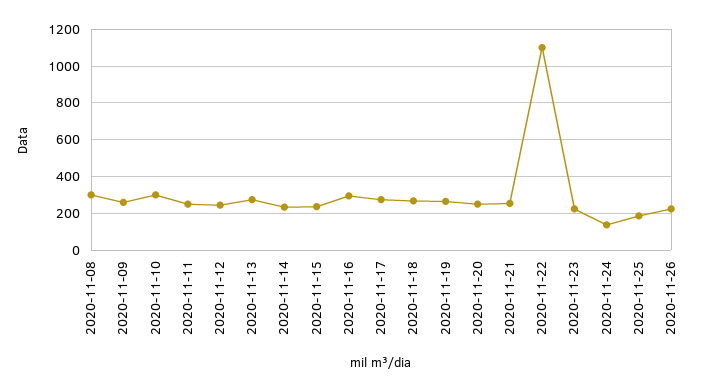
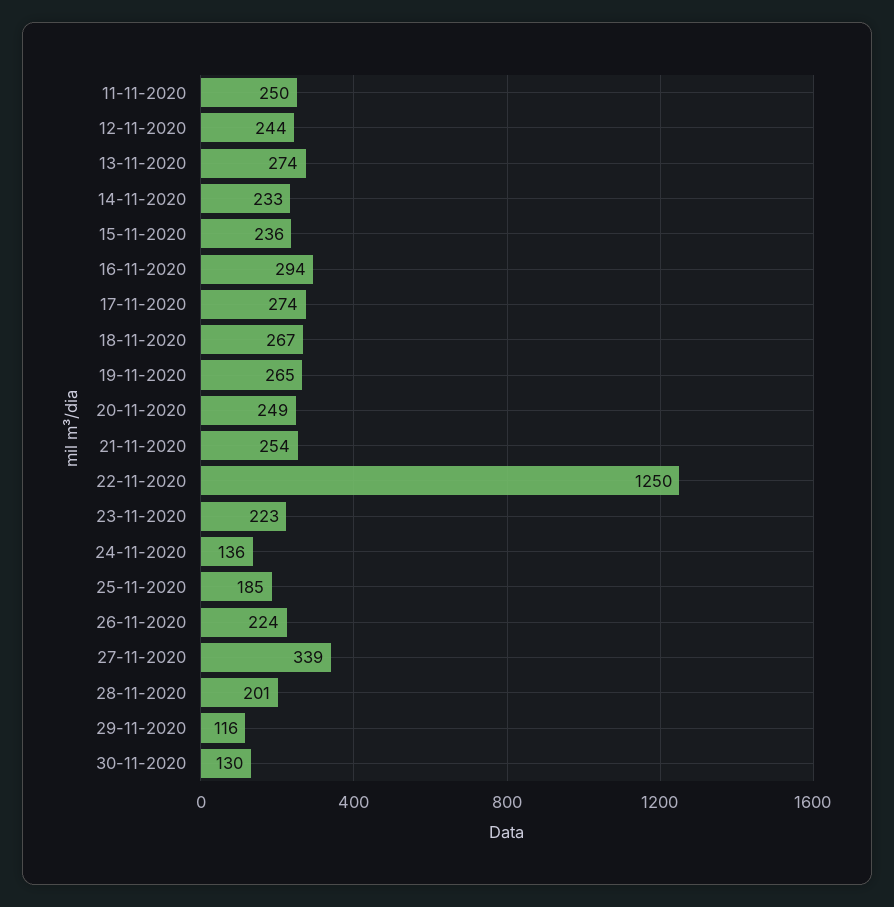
2020-11-08: 300 -> none
2020-11-09: 250 -> none
2020-11-10: 300 -> none
2020-11-22: 1100 -> 1250
27-11-2020: none -> 339
28-11-2020: none -> 201
29-11-2020: none -> 116
30-11-2020: none -> 130

